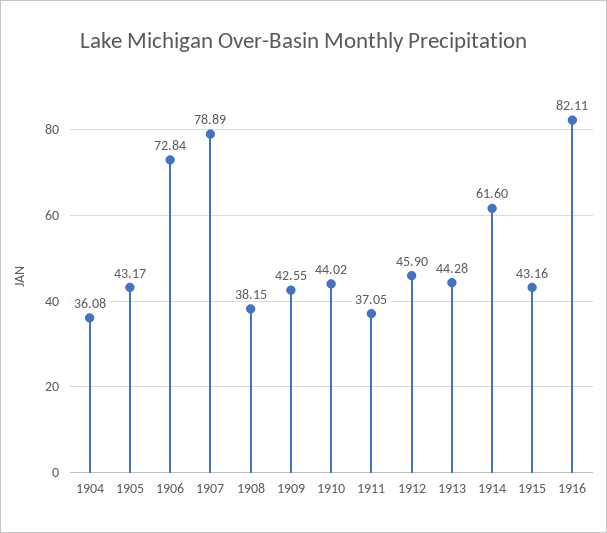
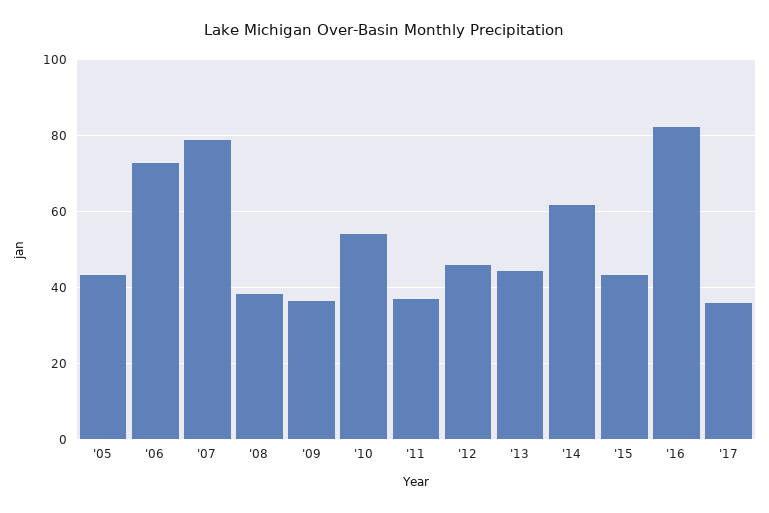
1904: 36.08 -> none
1909: 42.55 -> 36
1910: 44.02 -> 54
'17: none -> 36

